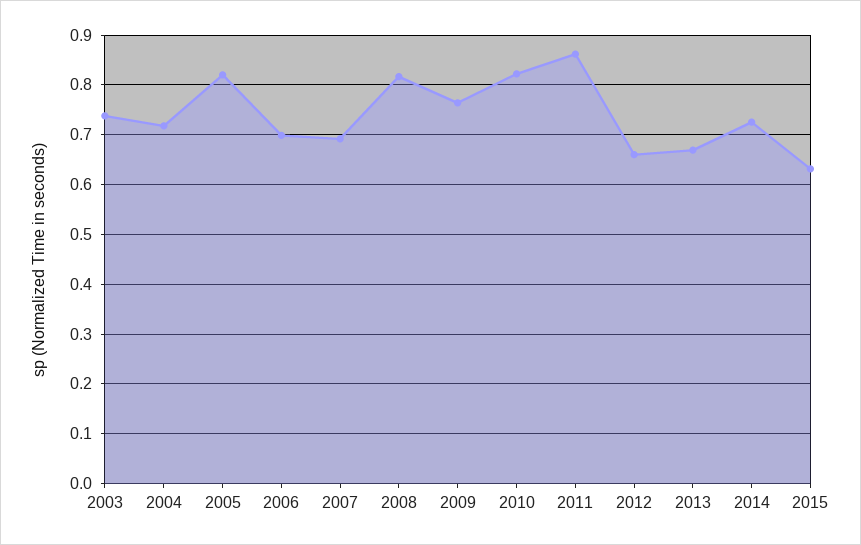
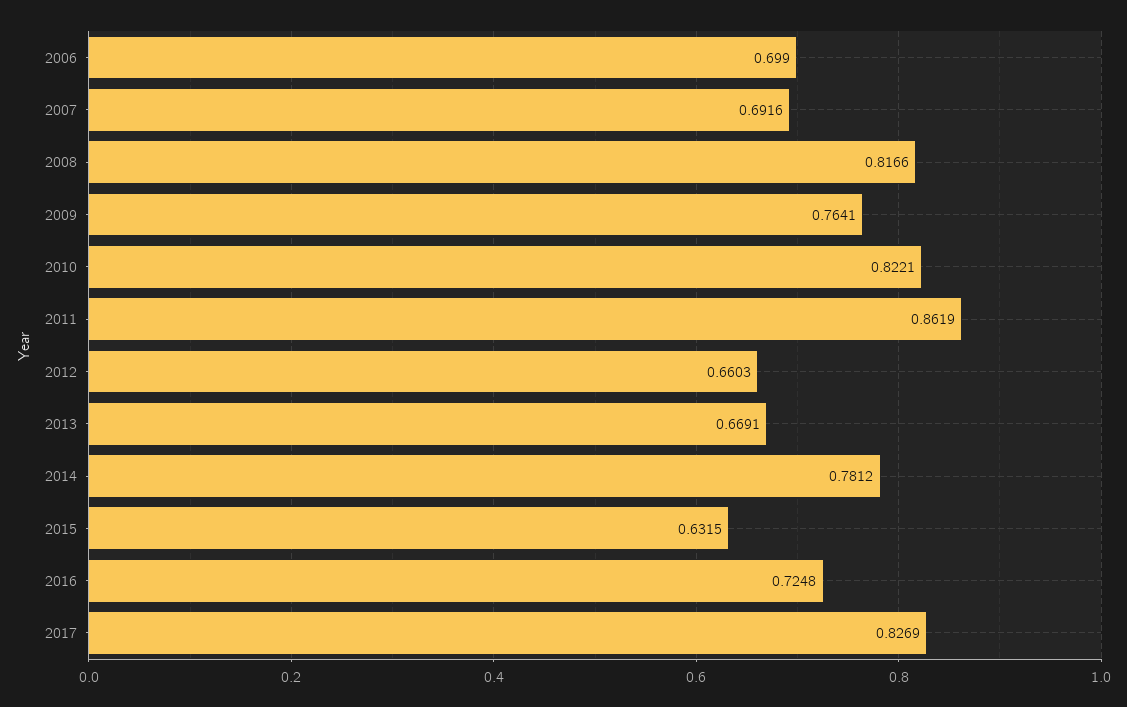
2003: 0.74 -> none
2004: 0.72 -> none
2005: 0.82 -> none
2014: 0.72 -> 0.7812
2016: none -> 0.7248
2017: none -> 0.8269

